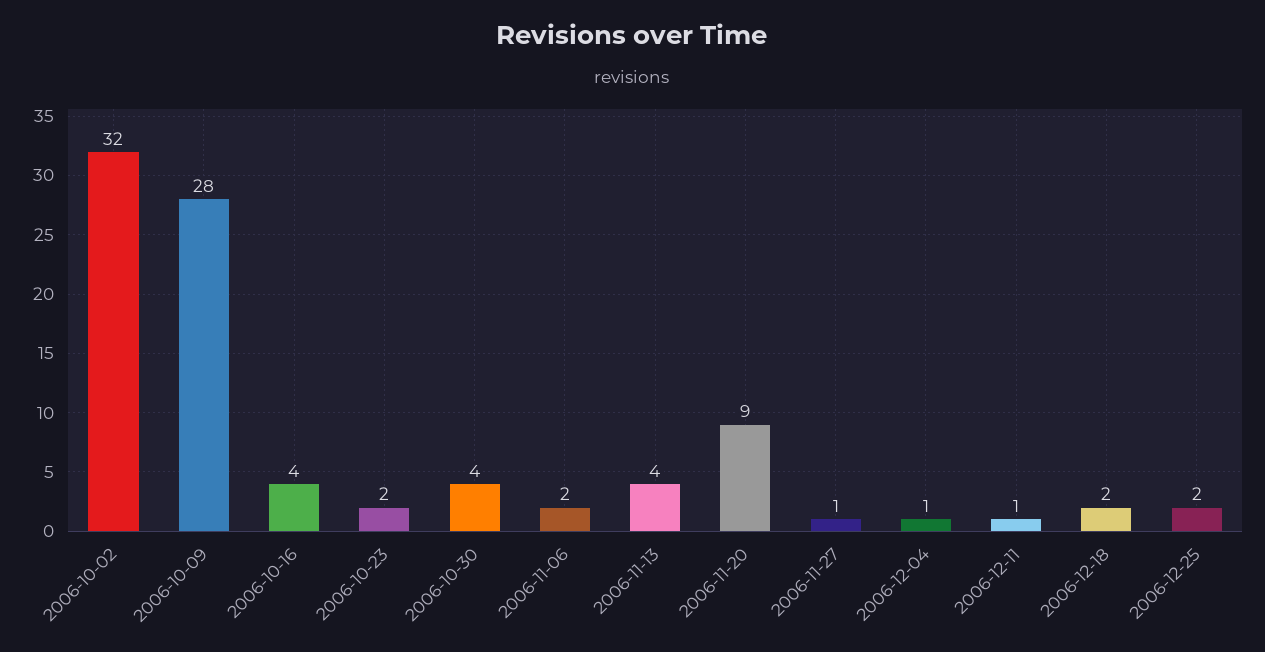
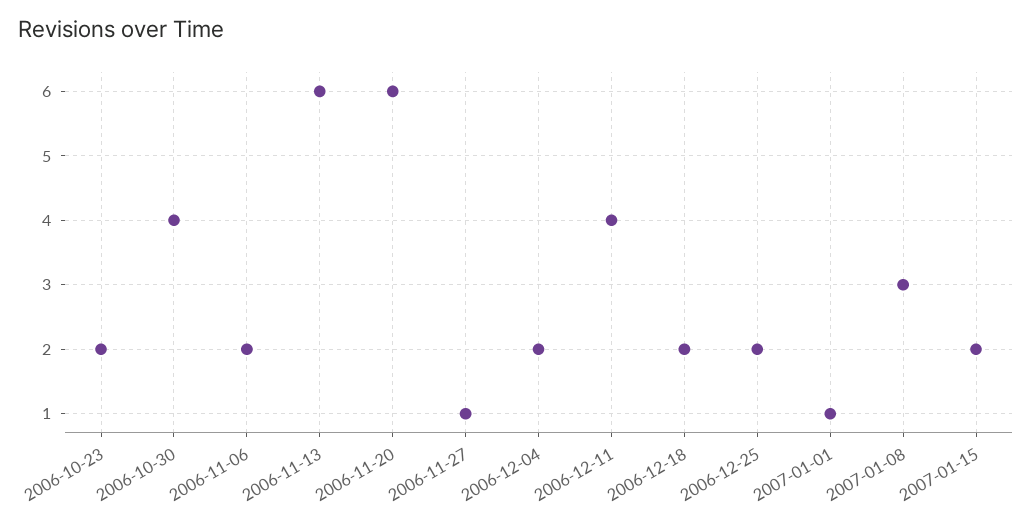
2006-10-02: 32 -> none
2006-10-09: 28 -> none
2006-10-16: 4 -> none
2006-11-13: 4 -> 6
2006-11-20: 9 -> 6
2006-12-04: 1 -> 2
2006-12-11: 1 -> 4
2007-01-01: none -> 1
2007-01-08: none -> 3
2007-01-15: none -> 2

